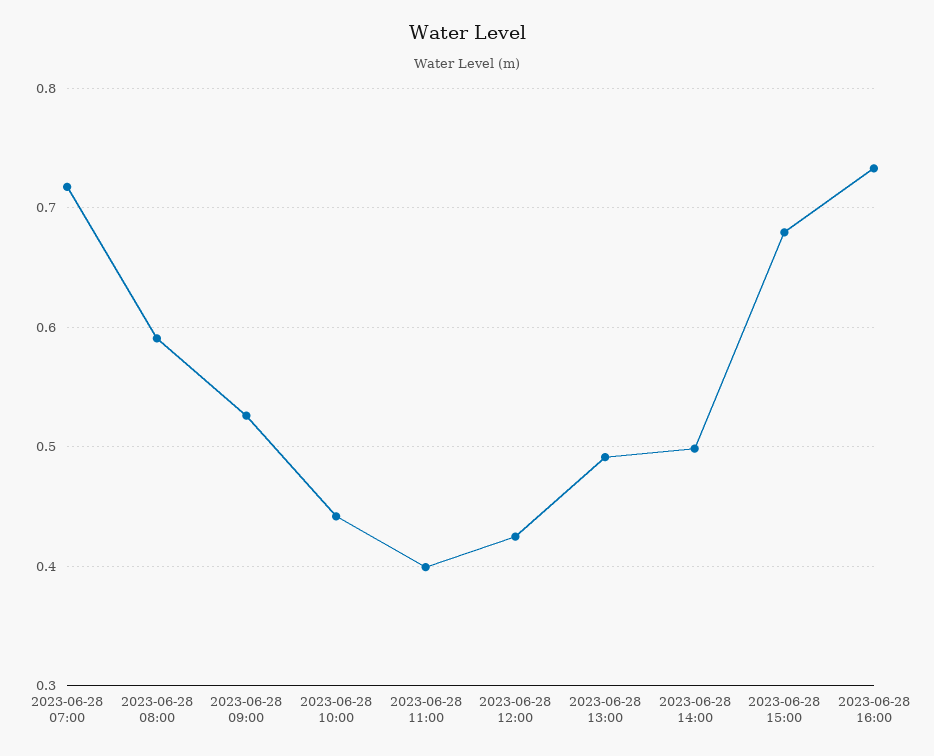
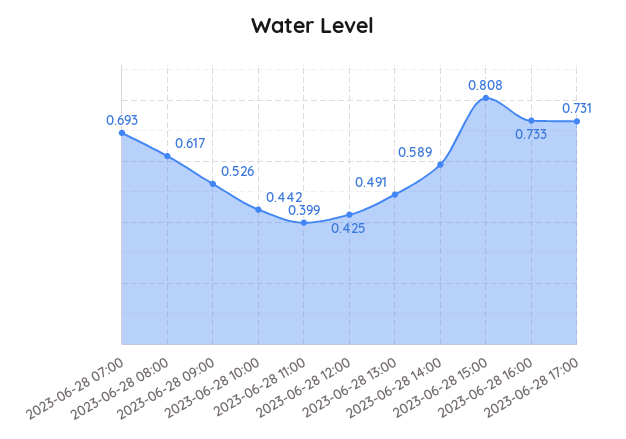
2023-06-28 07:00: 0.72 -> 0.693
2023-06-28 08:00: 0.59 -> 0.617
2023-06-28 14:00: 0.5 -> 0.589
2023-06-28 15:00: 0.68 -> 0.808
2023-06-28 17:00: none -> 0.731

